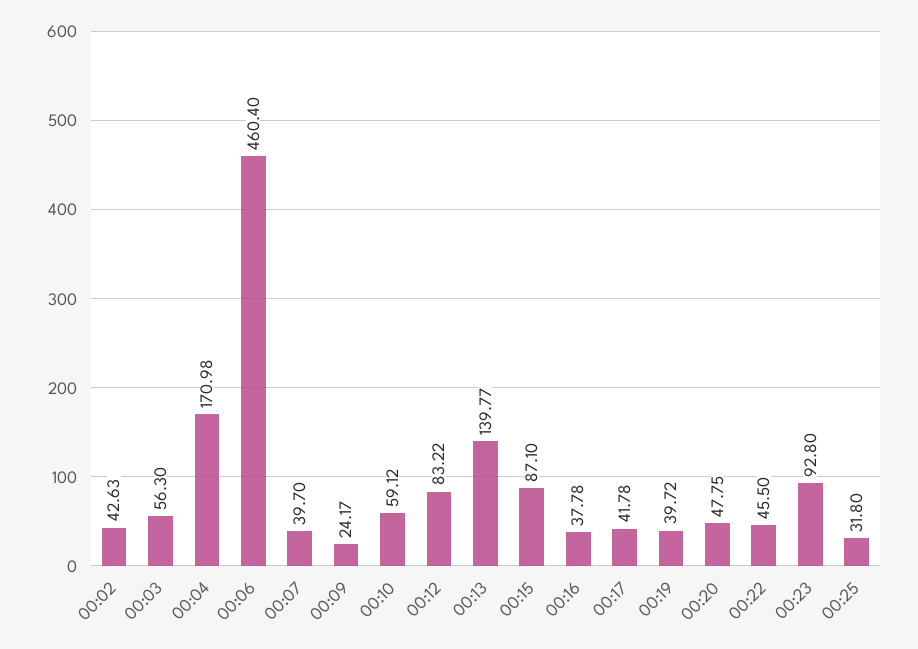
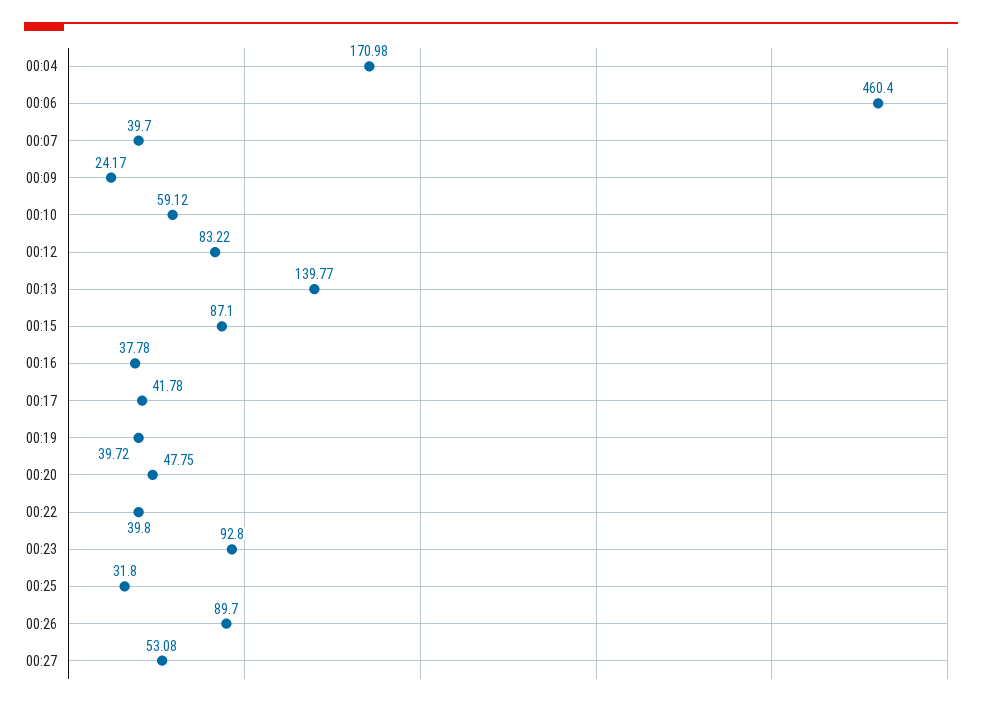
00:02: 42.63 -> none
00:03: 56.3 -> none
00:22: 45.5 -> 39.8
00:26: none -> 89.7
00:27: none -> 53.08

